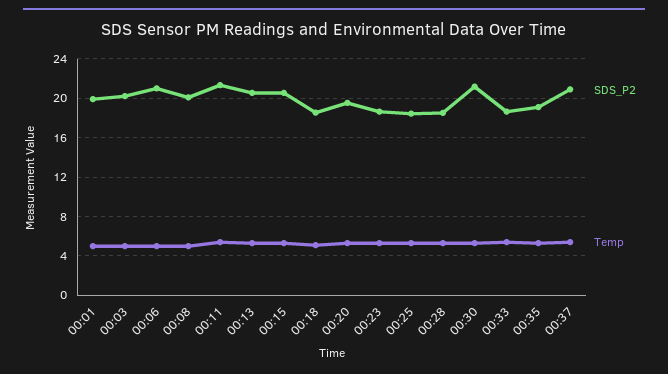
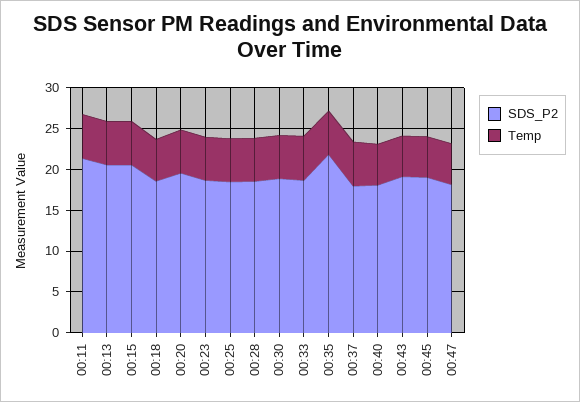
SDS_P2, 00:01: 20 -> none
Temp, 00:01: 5 -> none
SDS_P2, 00:03: 20 -> none
Temp, 00:03: 5 -> none
SDS_P2, 00:06: 21 -> none
Temp, 00:06: 5 -> none
SDS_P2, 00:08: 20 -> none
Temp, 00:08: 5 -> none
SDS_P2, 00:30: 21 -> 19
SDS_P2, 00:35: 19 -> 22
SDS_P2, 00:37: 21 -> 18
SDS_P2, 00:40: none -> 18
Temp, 00:40: none -> 5
SDS_P2, 00:43: none -> 19
Temp, 00:43: none -> 5
SDS_P2, 00:45: none -> 19
Temp, 00:45: none -> 5
SDS_P2, 00:47: none -> 18
Temp, 00:47: none -> 5

